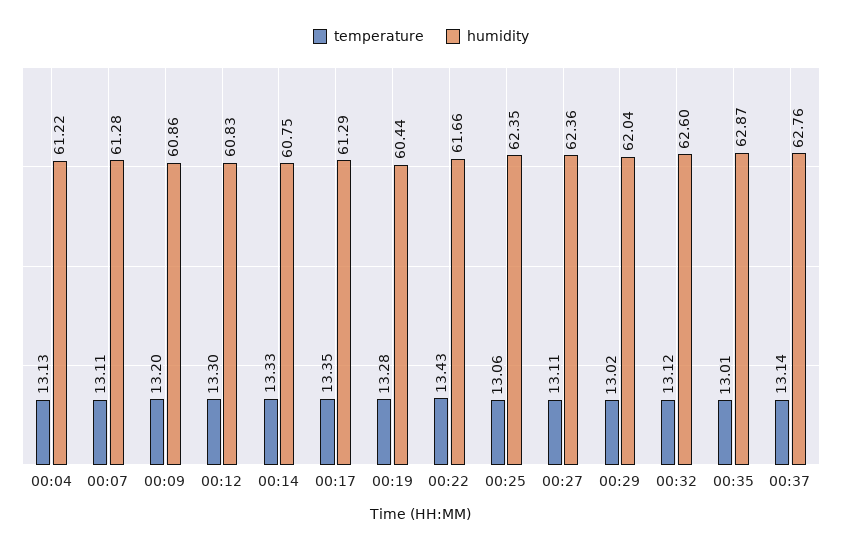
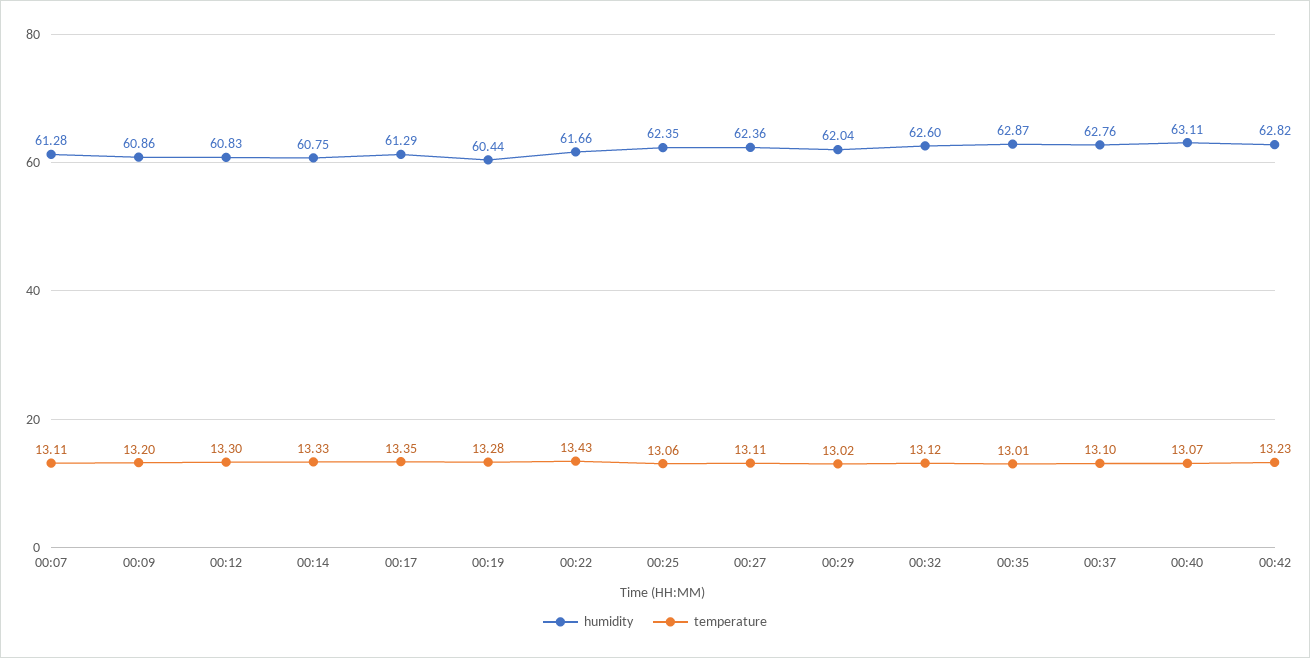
temperature, 00:04: 13.13 -> none
humidity, 00:04: 61.22 -> none
temperature, 00:37: 13.14 -> 13.1
humidity, 00:40: none -> 63.11
temperature, 00:40: none -> 13.07
humidity, 00:42: none -> 62.82
temperature, 00:42: none -> 13.23

